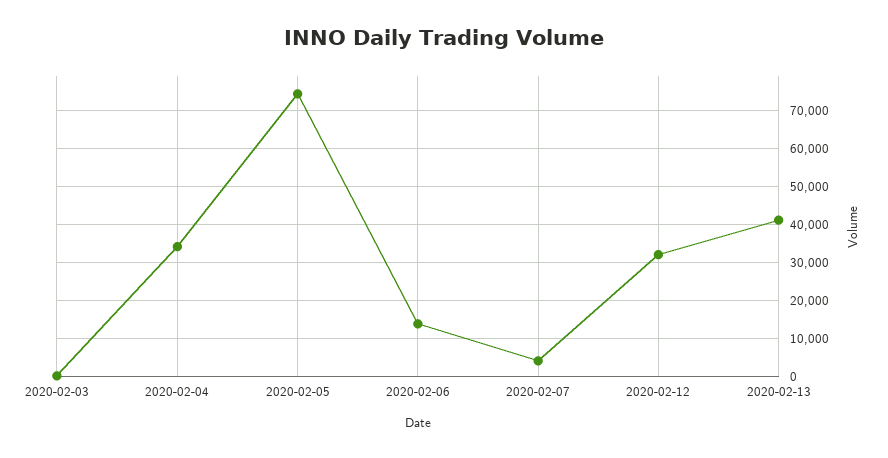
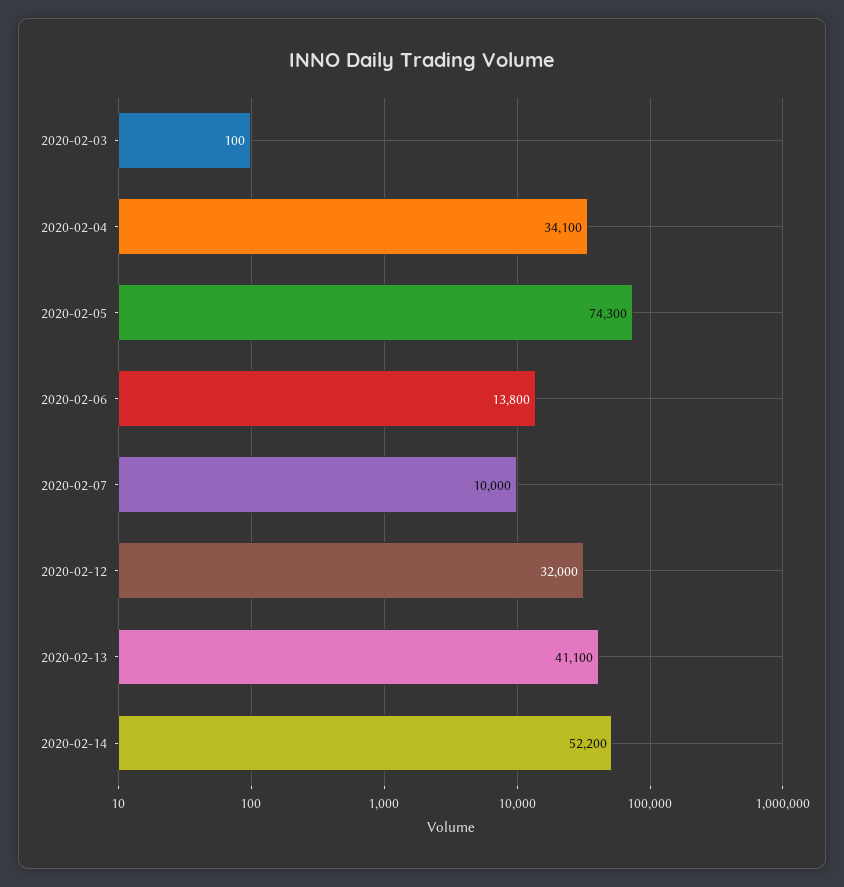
2020-02-07: 4000 -> 10000
2020-02-14: none -> 52200

